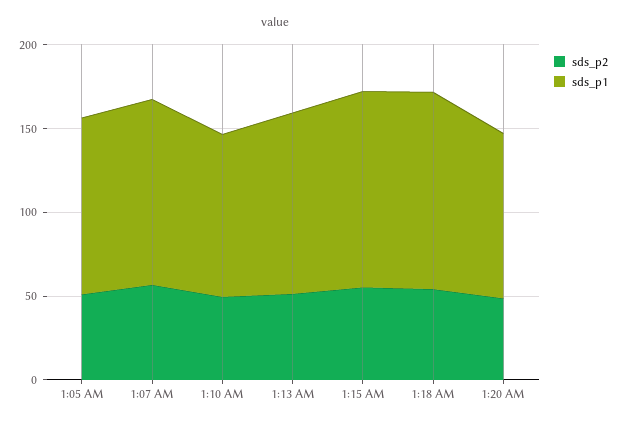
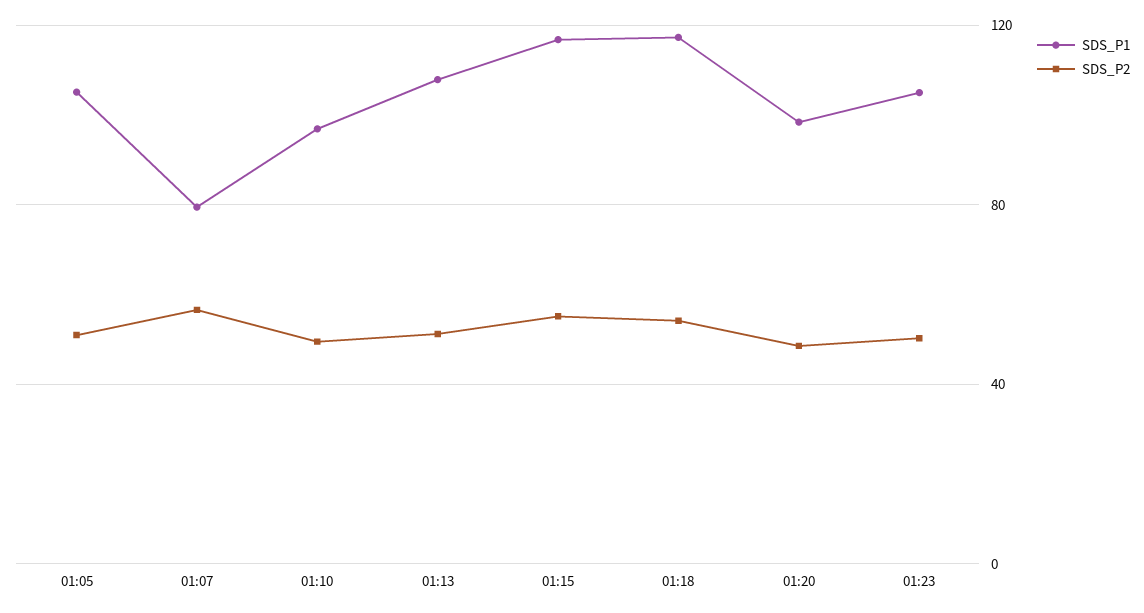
sds_p1, 1:07 AM: 110 -> 80
sds_p1, 01:23: none -> 105
sds_p2, 01:23: none -> 50

